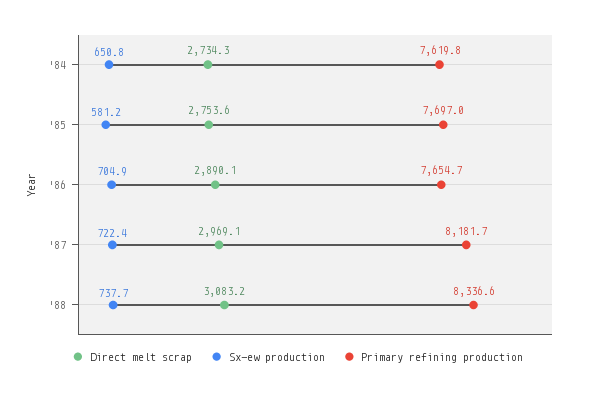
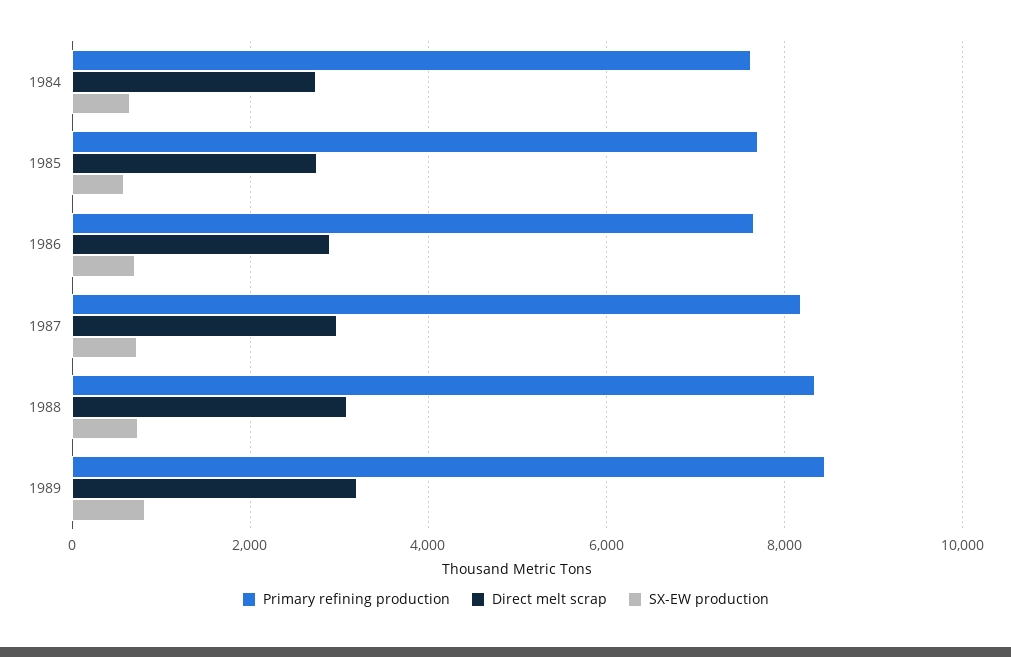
Primary refining production, 1989: none -> 8400
Direct melt scrap, 1989: none -> 3200
Sx-ew production, 1989: none -> 800

